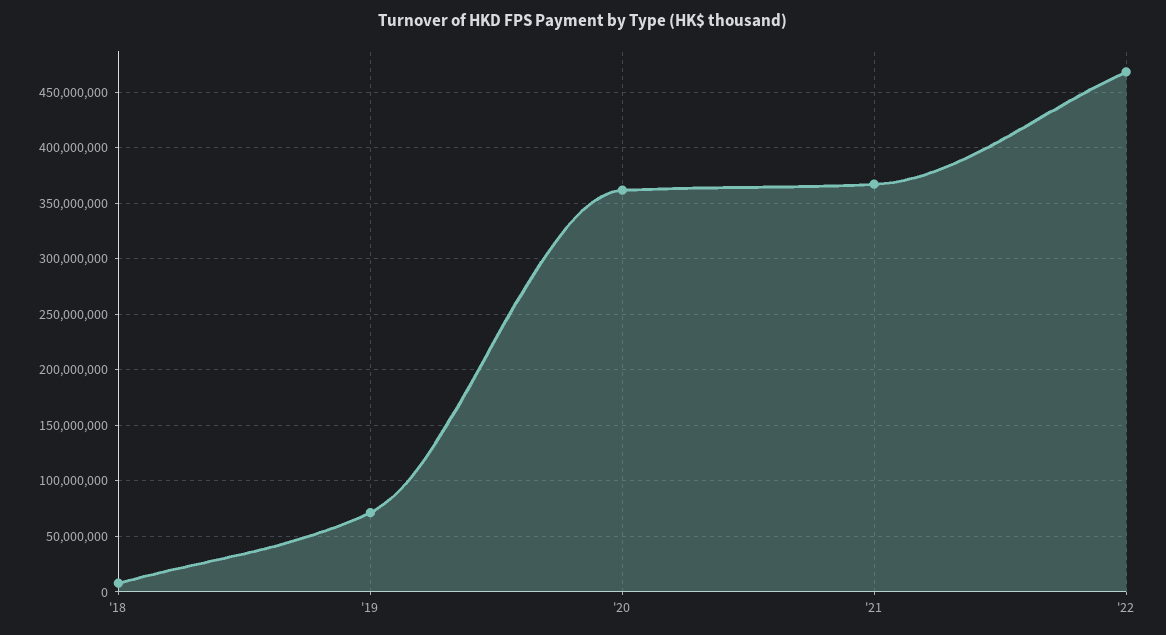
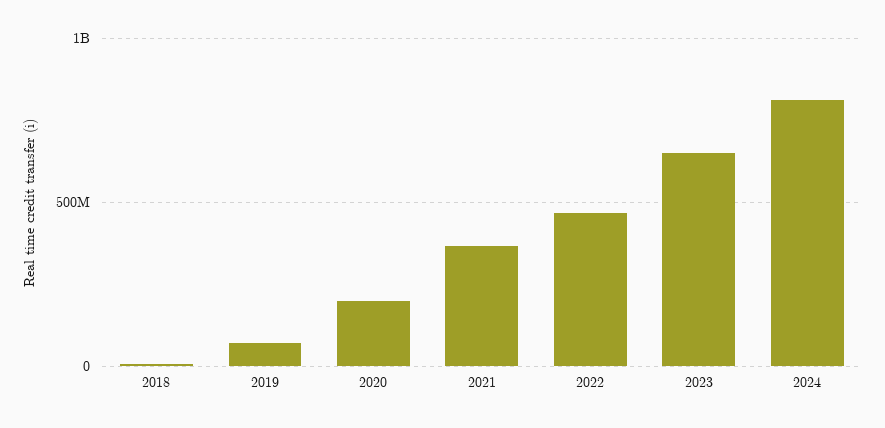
'20: 360000000 -> 200000000
2023: none -> 650000000
2024: none -> 800000000

